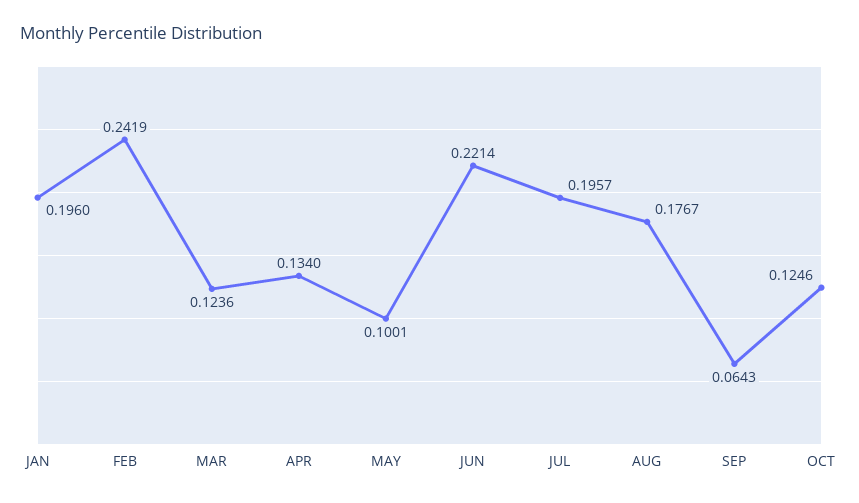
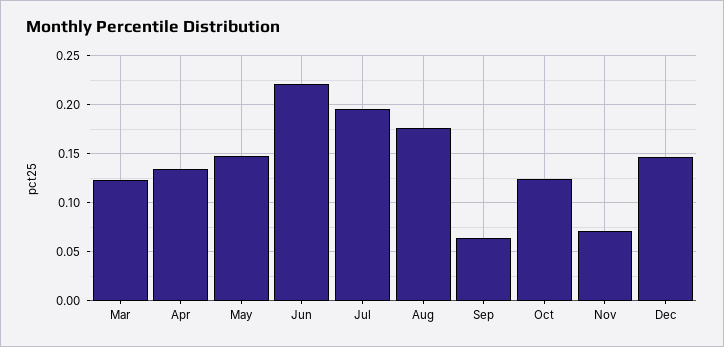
JAN: 0.196 -> none
FEB: 0.2419 -> none
MAY: 0.1001 -> 0.15
Nov: none -> 0.07
Dec: none -> 0.15

